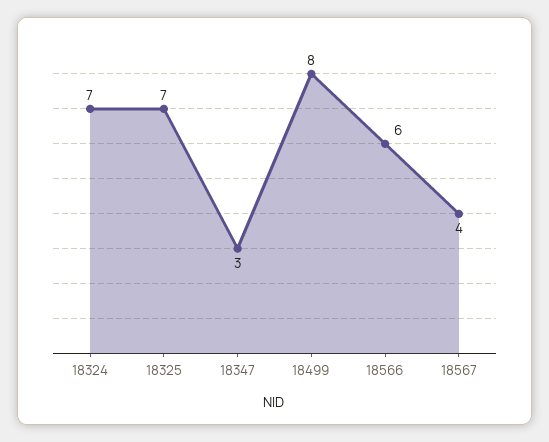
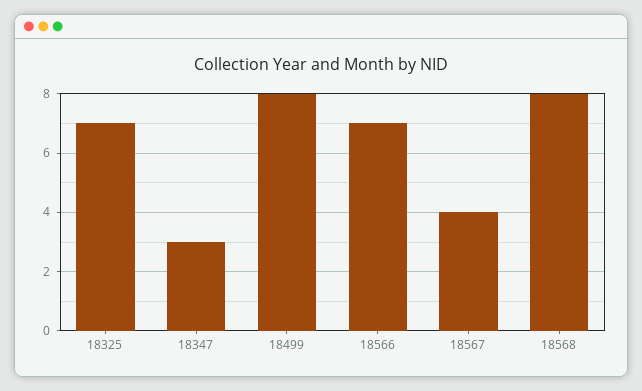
18324: 7 -> none
18566: 6 -> 7
18568: none -> 8

